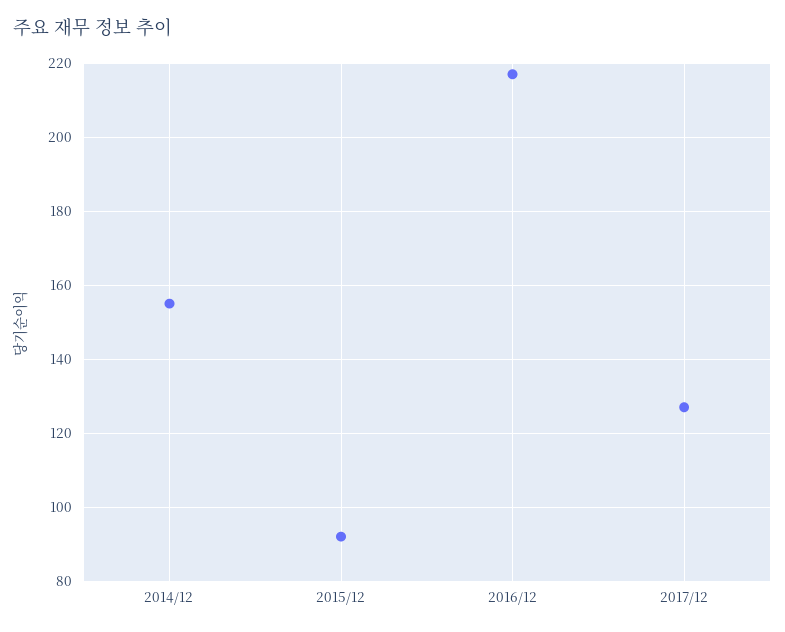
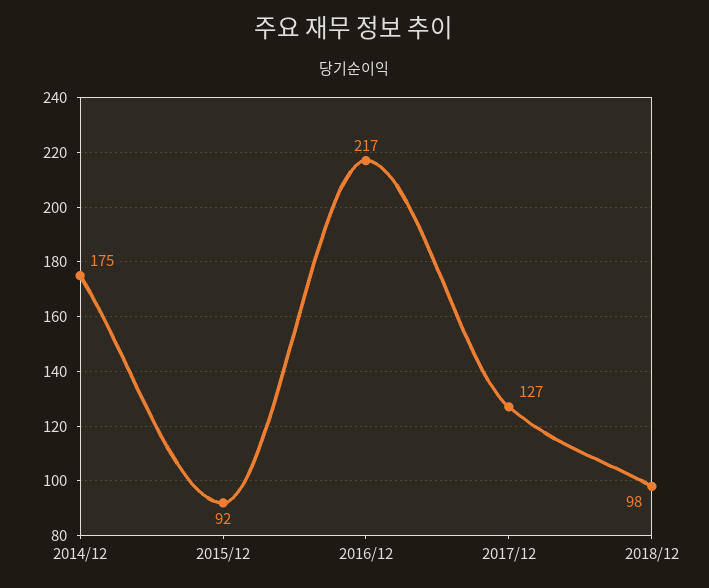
2014/12: 155 -> 175
2018/12: none -> 98

